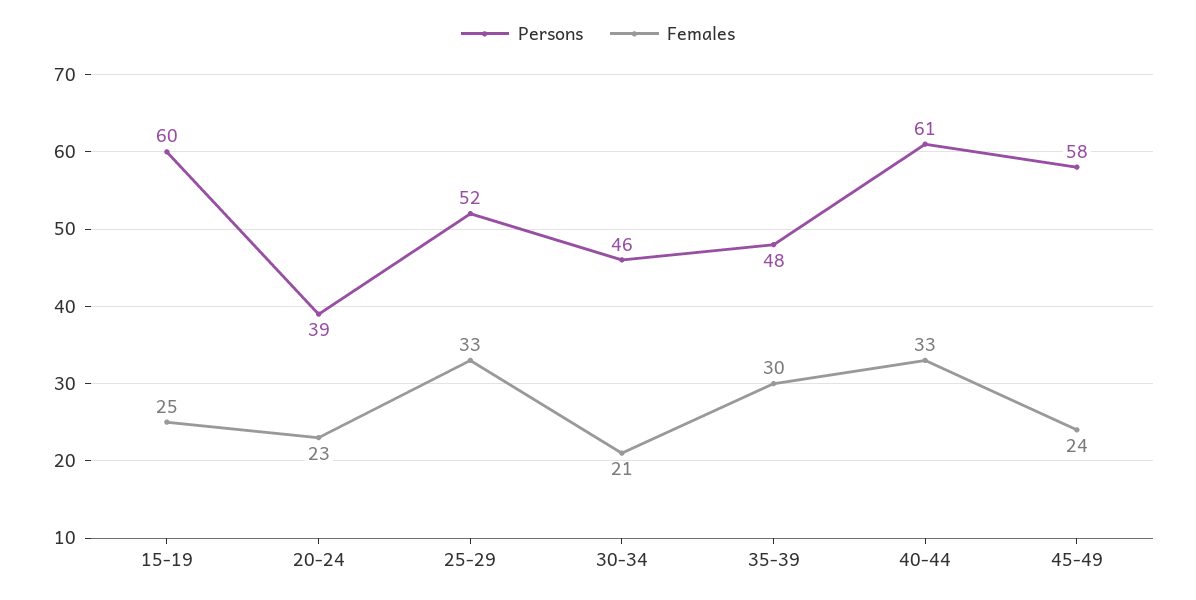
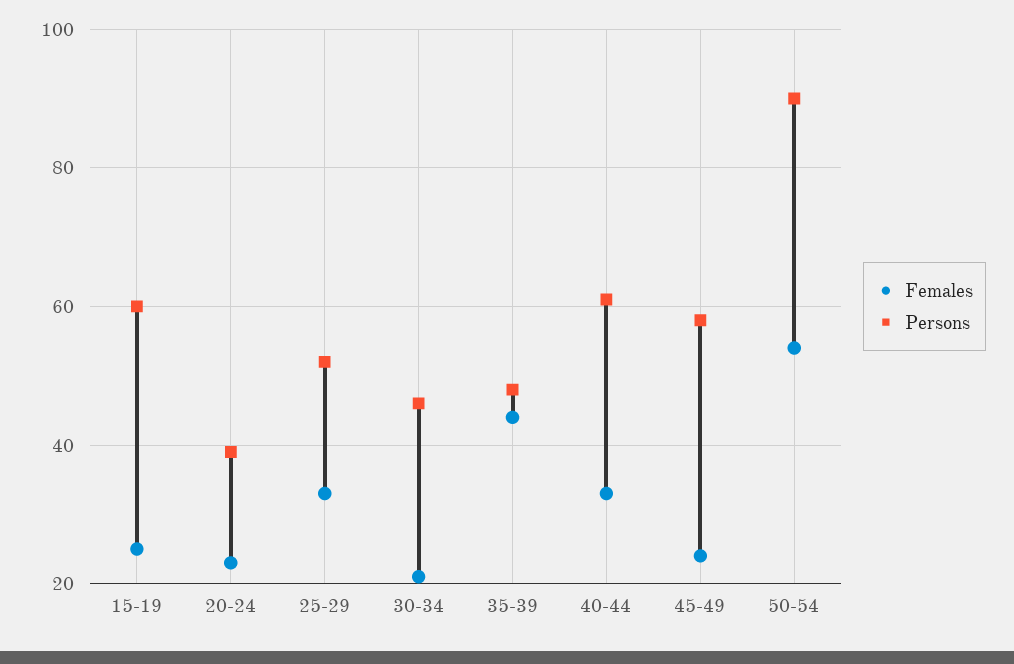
Females, 35-39: 30 -> 45
Females, 50-54: none -> 55
Persons, 50-54: none -> 90

